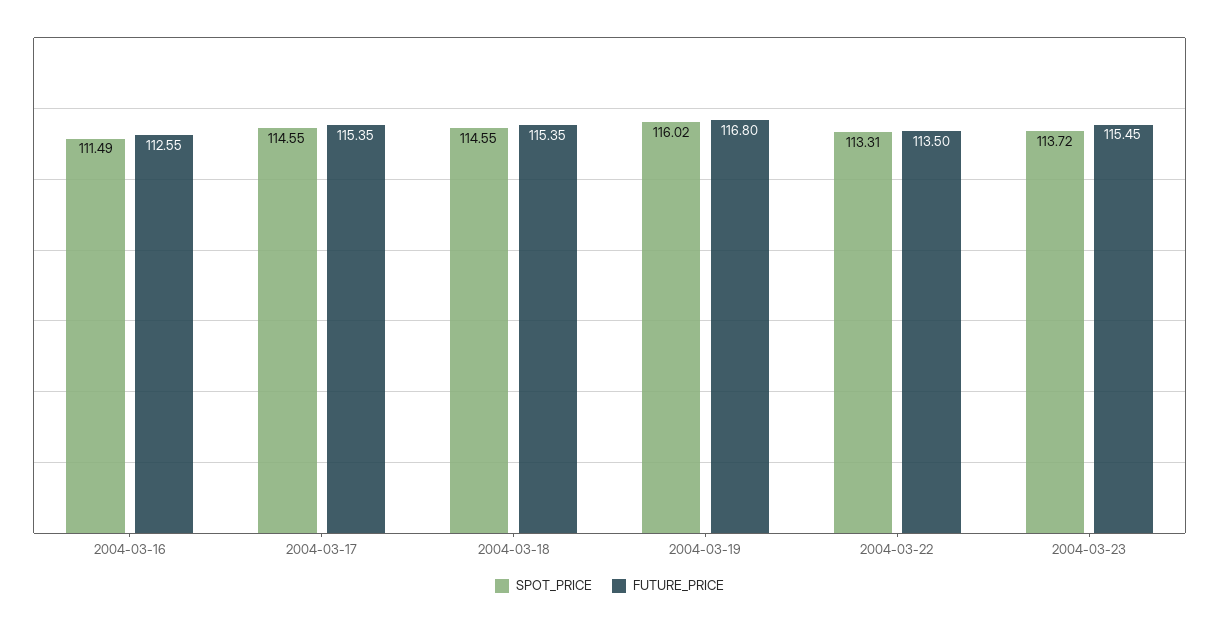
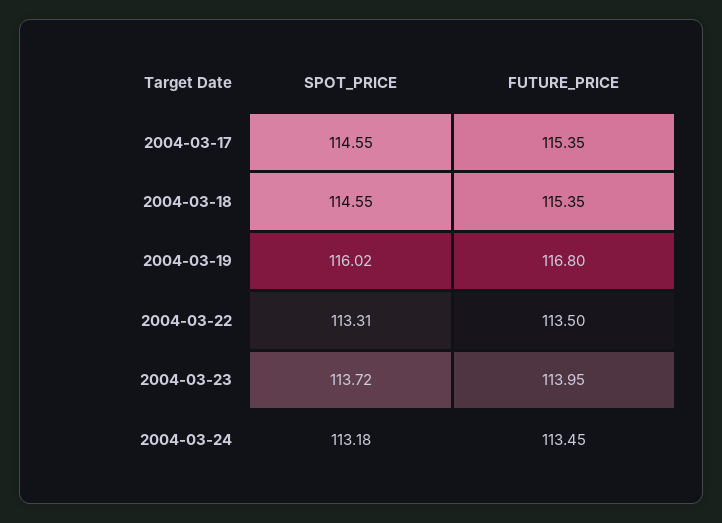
SPOT_PRICE, 2004-03-16: 111.49 -> none
FUTURE_PRICE, 2004-03-16: 112.55 -> none
FUTURE_PRICE, 2004-03-23: 115.45 -> 113.95
SPOT_PRICE, 2004-03-24: none -> 113.18
FUTURE_PRICE, 2004-03-24: none -> 113.45

